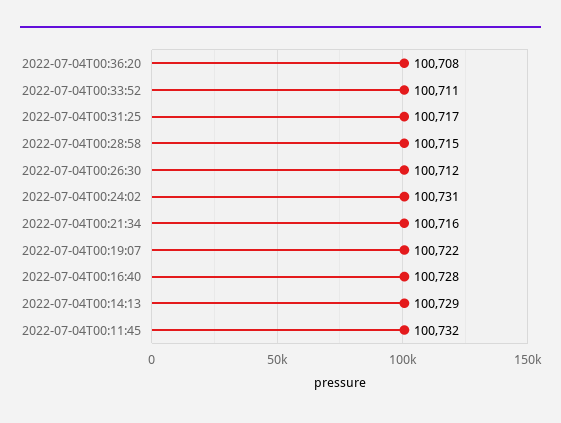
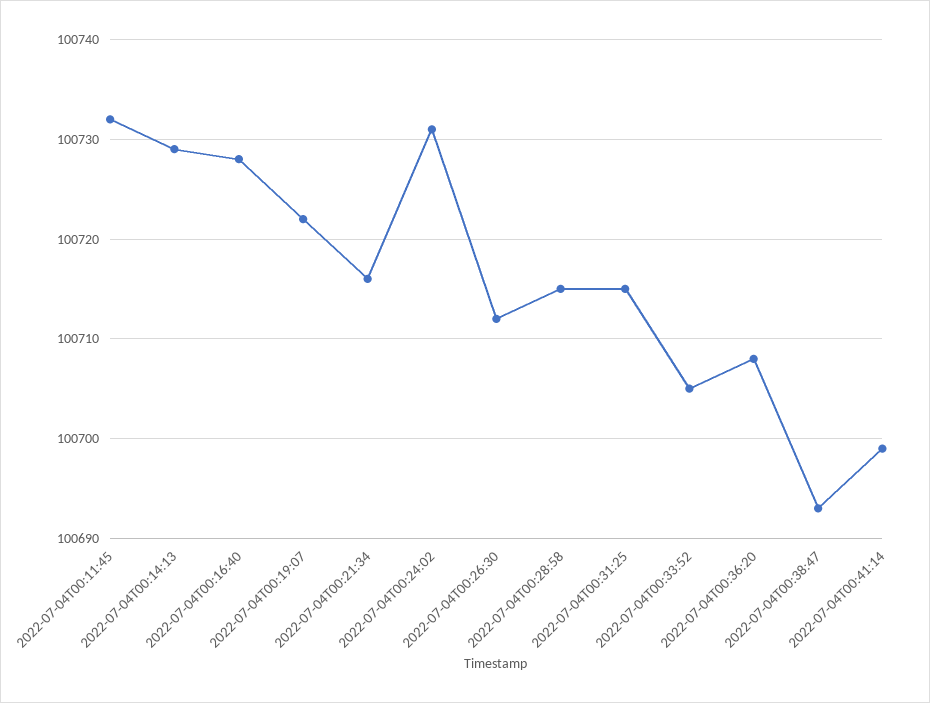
2022-07-04T00:33:52: 100711 -> 100705
2022-07-04T00:31:25: 100717 -> 100715
2022-07-04T00:38:47: none -> 100693
2022-07-04T00:41:14: none -> 100699

